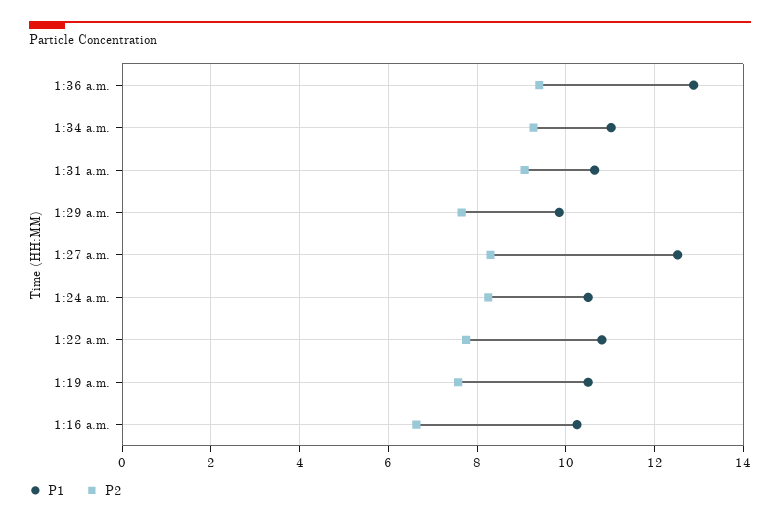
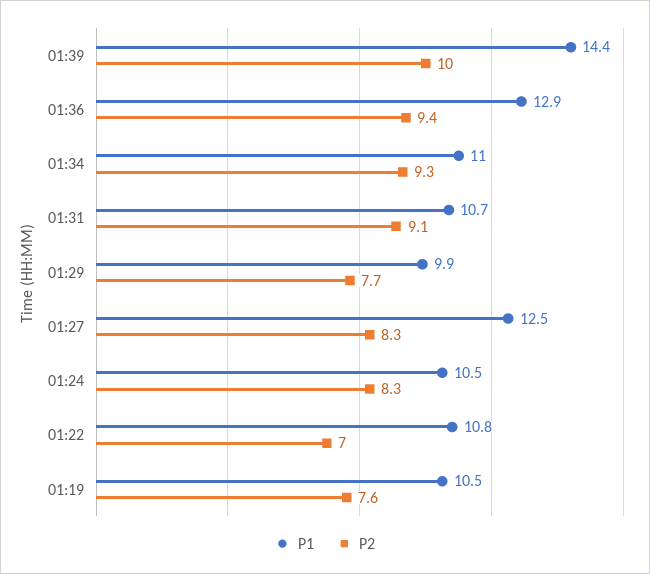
P2, 1:22 a.m.: 7.8 -> 7
P1, 1:16 a.m.: 10.2 -> none
P2, 1:16 a.m.: 6.6 -> none
P1, 01:39: none -> 14.4
P2, 01:39: none -> 10

